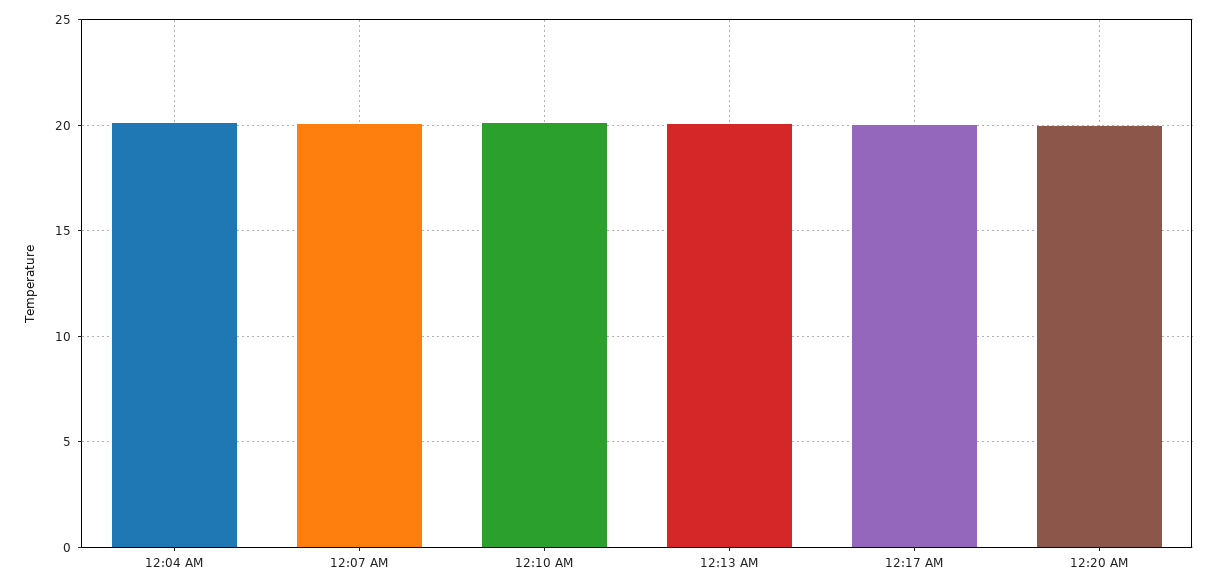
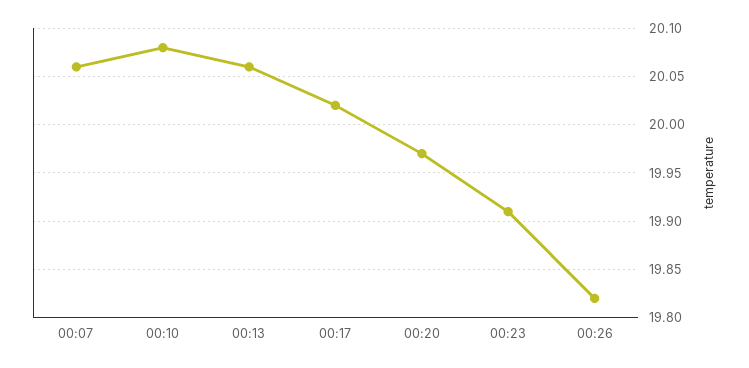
12:04 AM: 20 -> none
00:23: none -> 19.91
00:26: none -> 19.82

